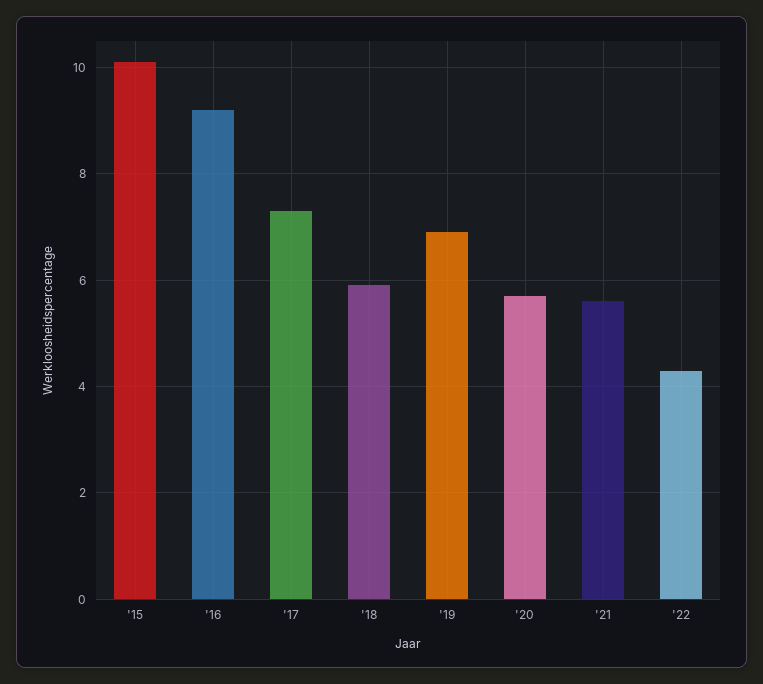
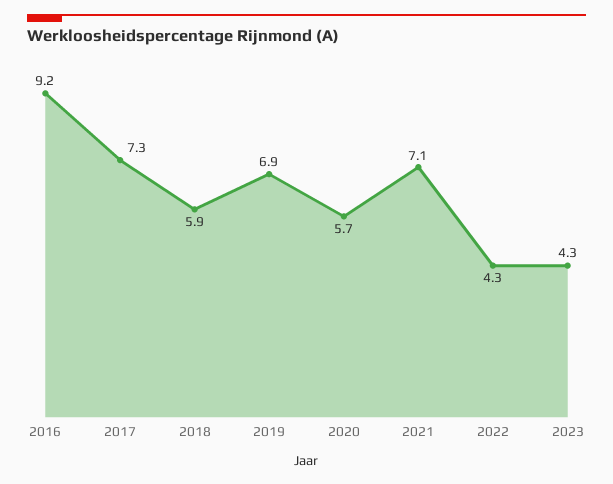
'15: 10 -> none
'21: 5.5 -> 7.1
2023: none -> 4.3

